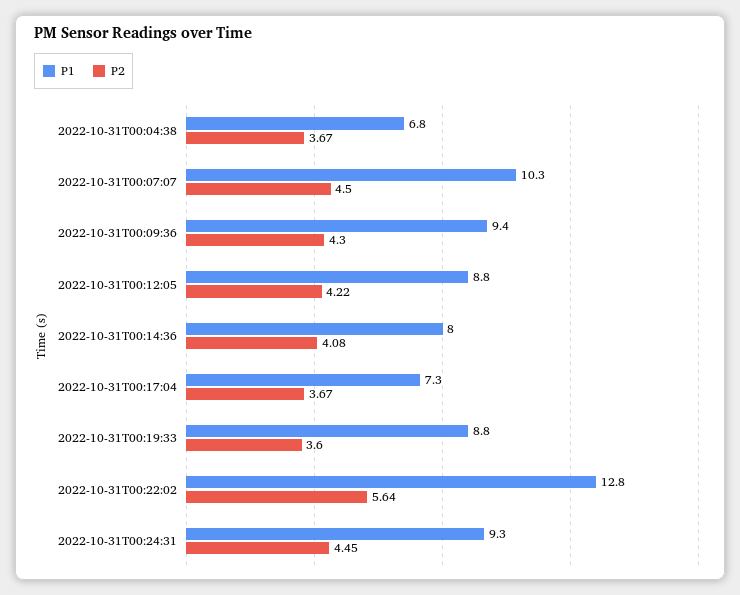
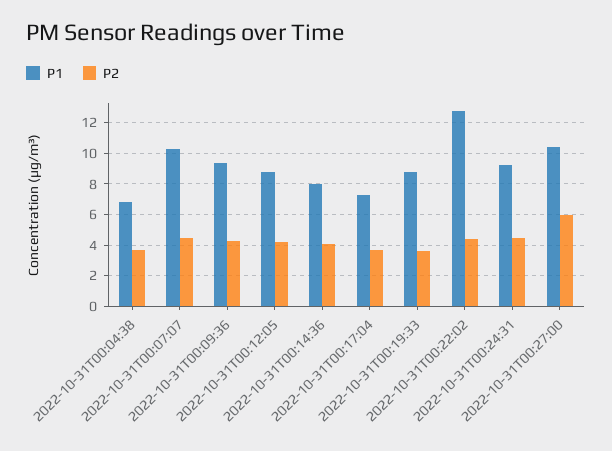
P2, 2022-10-31T00:22:02: 5.64 -> 4.5
P1, 2022-10-31T00:27:00: none -> 10.5
P2, 2022-10-31T00:27:00: none -> 6

